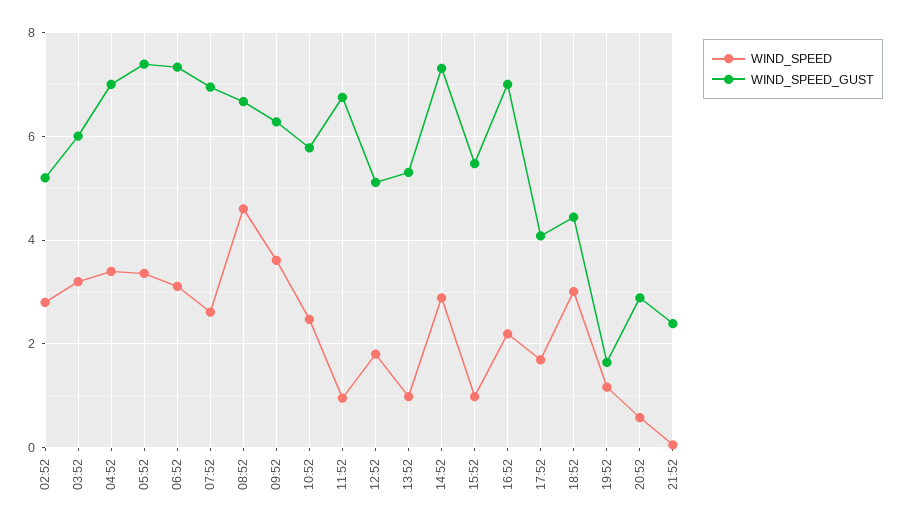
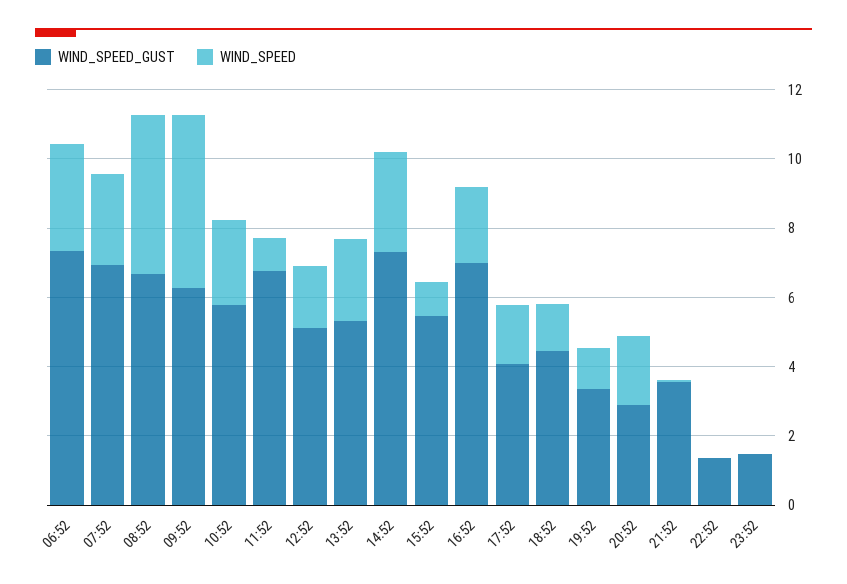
WIND_SPEED, 02:52: 2.8 -> none
WIND_SPEED_GUST, 02:52: 5.2 -> none
WIND_SPEED, 03:52: 3.2 -> none
WIND_SPEED_GUST, 03:52: 6 -> none
WIND_SPEED, 04:52: 3.4 -> none
WIND_SPEED_GUST, 04:52: 7 -> none
WIND_SPEED, 05:52: 3.4 -> none
WIND_SPEED_GUST, 05:52: 7.4 -> none
WIND_SPEED, 09:52: 3.6 -> 5
WIND_SPEED, 13:52: 1 -> 2.5
WIND_SPEED, 18:52: 3 -> 1.5
WIND_SPEED_GUST, 19:52: 1.6 -> 3.5
WIND_SPEED, 20:52: 0.6 -> 2
WIND_SPEED_GUST, 21:52: 2.4 -> 3.5
WIND_SPEED_GUST, 22:52: none -> 1.5
WIND_SPEED, 22:52: none -> 0
WIND_SPEED_GUST, 23:52: none -> 1.5
WIND_SPEED, 23:52: none -> 0

